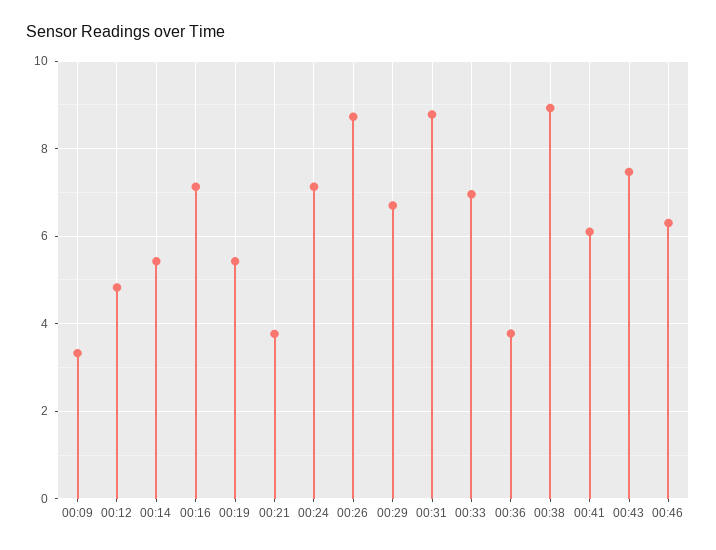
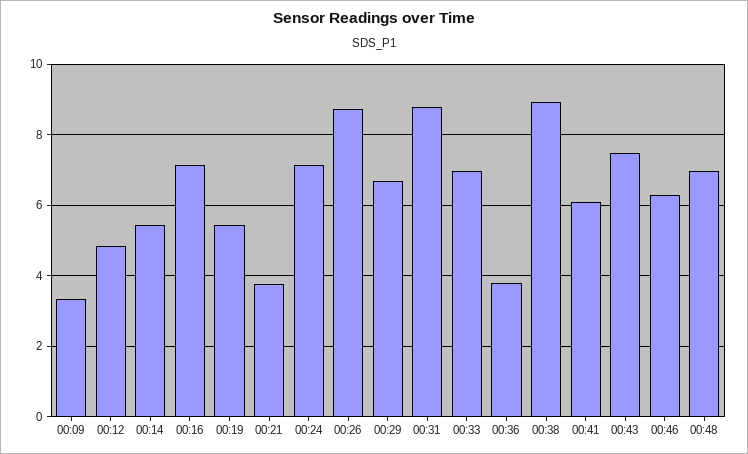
00:48: none -> 7

